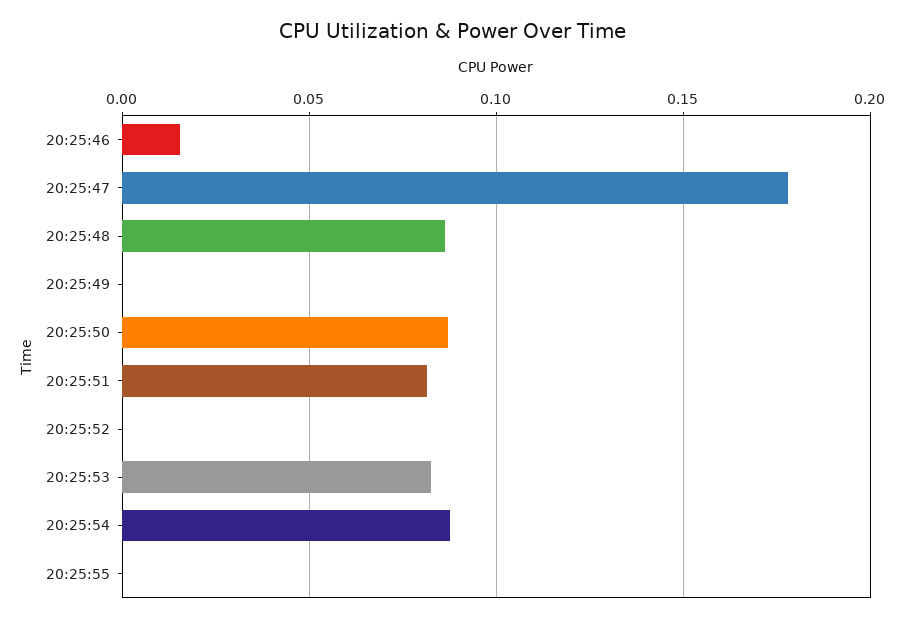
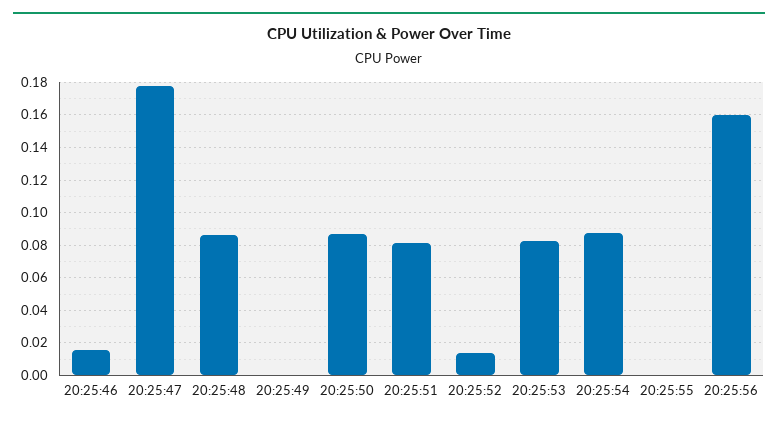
20:25:52: 0 -> 0.015
20:25:56: none -> 0.16

